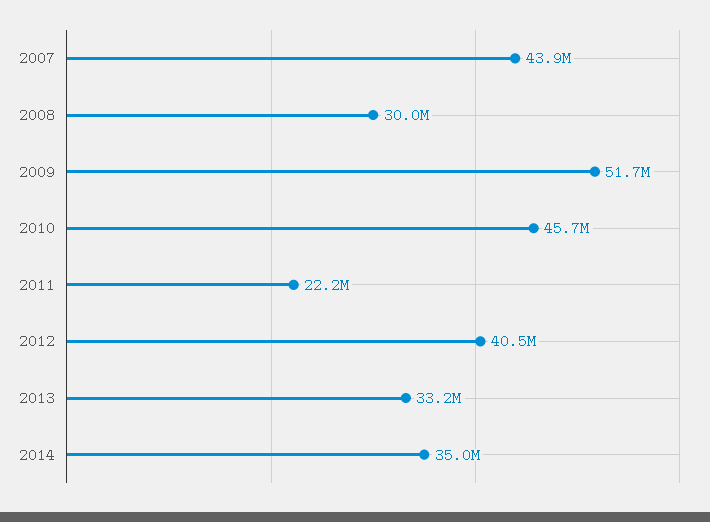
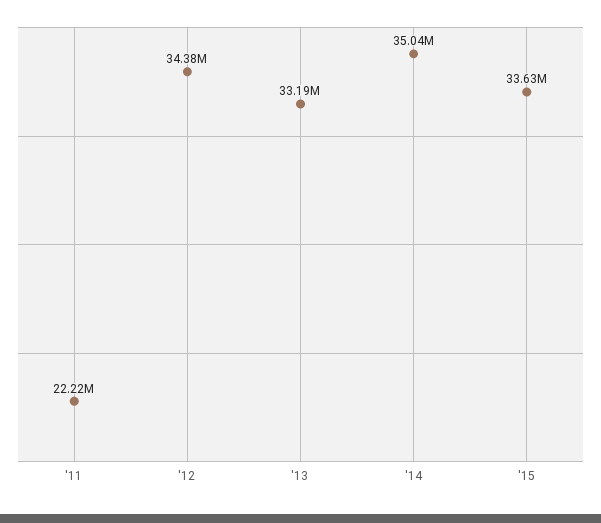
2007: 43900000 -> none
2008: 30000000 -> none
2009: 51700000 -> none
2010: 45700000 -> none
2012: 40500000 -> 34380000
'15: none -> 33630000

